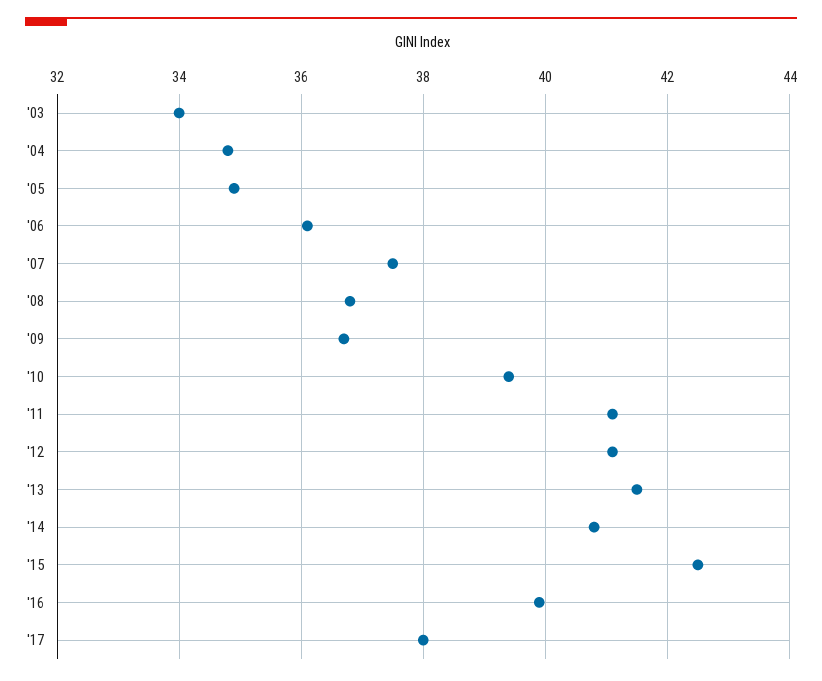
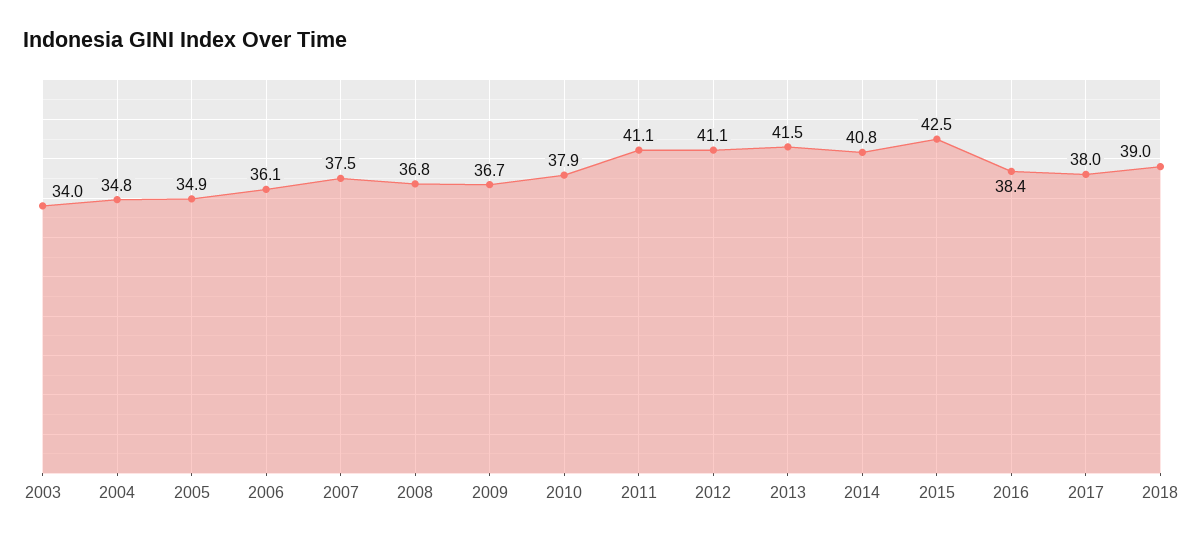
'10: 39.5 -> 37.9
'16: 40 -> 38.4
2018: none -> 39

